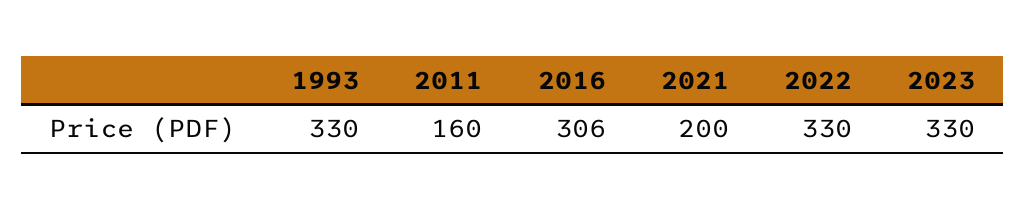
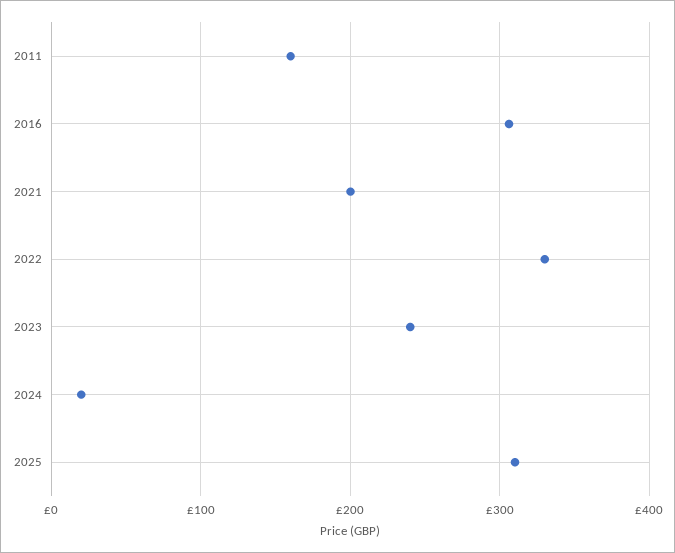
1993: 330 -> none
2023: 330 -> 240
2024: none -> 20
2025: none -> 310

